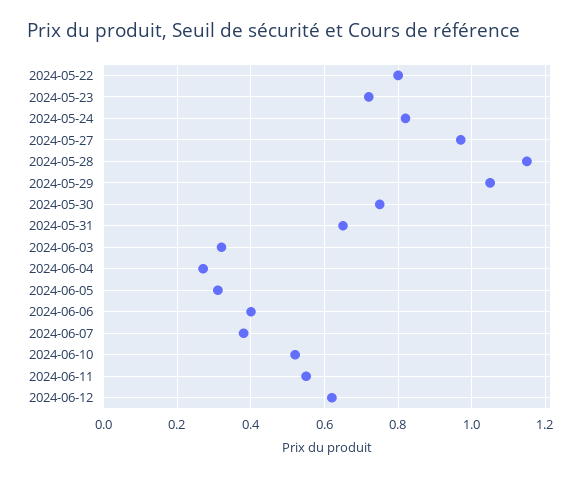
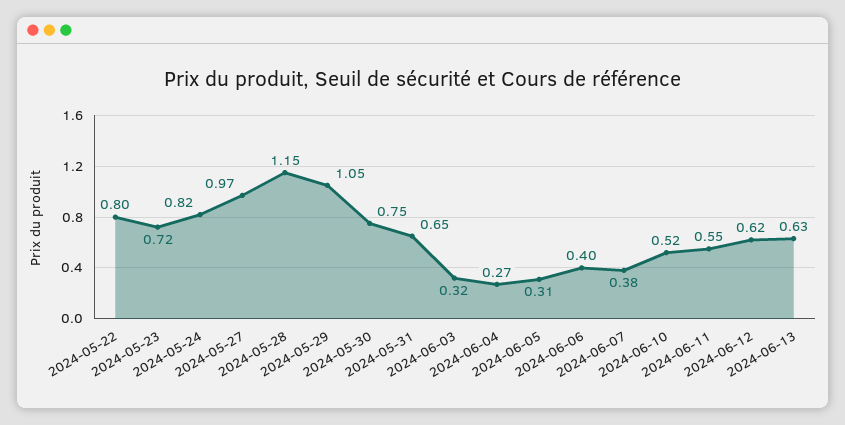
2024-06-13: none -> 0.63

